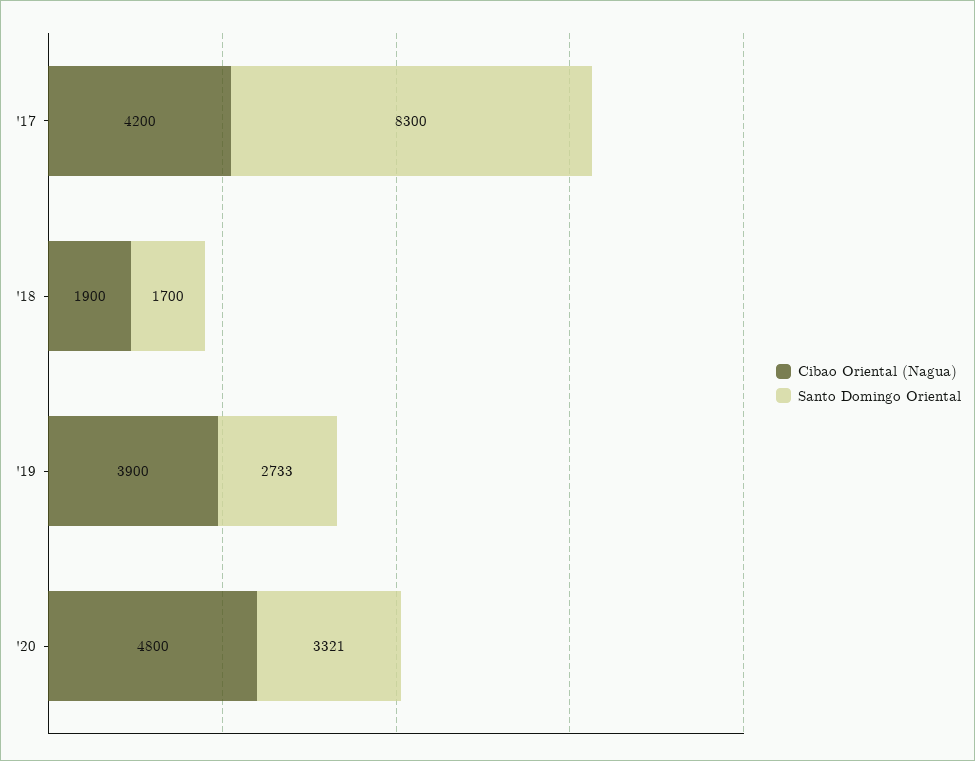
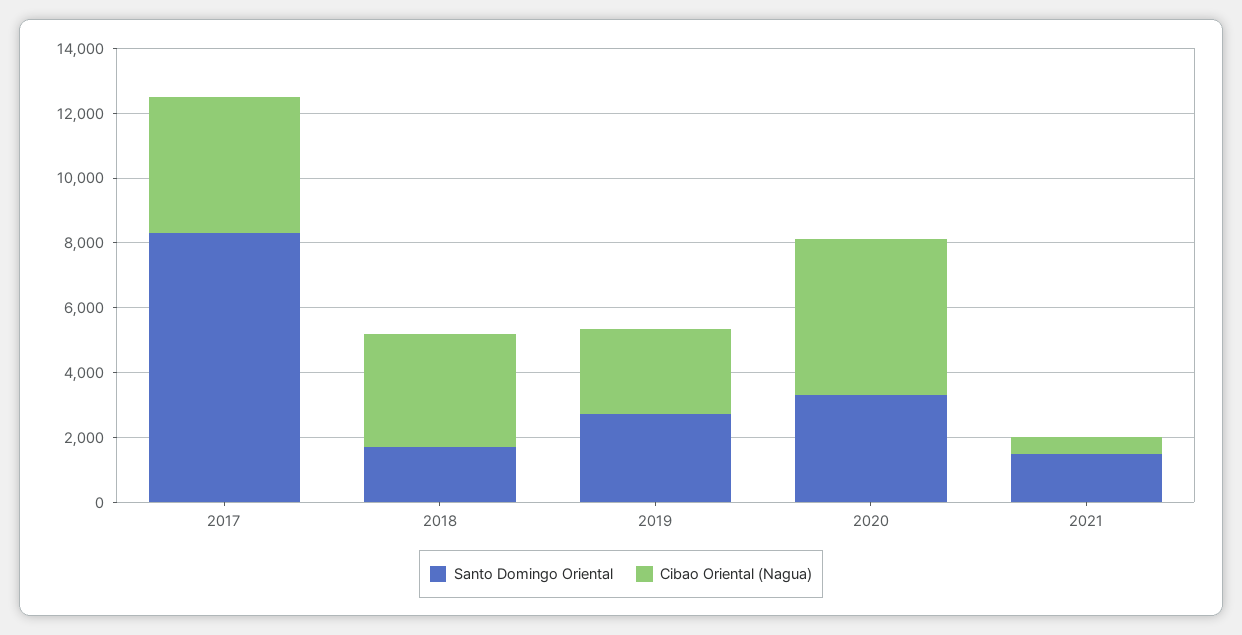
Cibao Oriental (Nagua), '18: 1900 -> 3500
Cibao Oriental (Nagua), '19: 3900 -> 2500
Santo Domingo Oriental, 2021: none -> 1500
Cibao Oriental (Nagua), 2021: none -> 500

